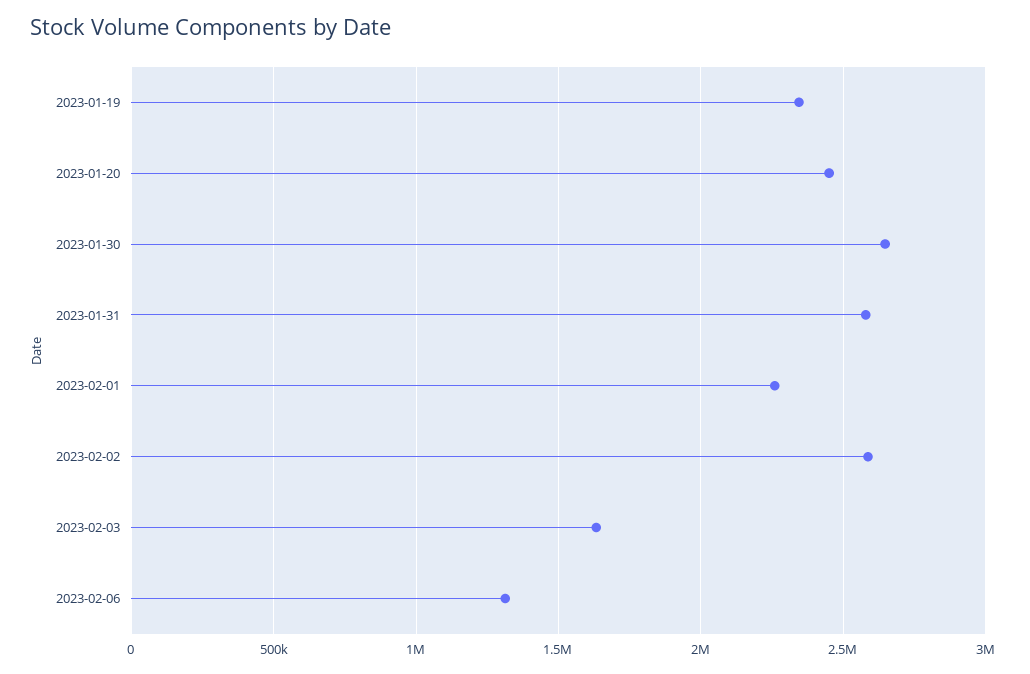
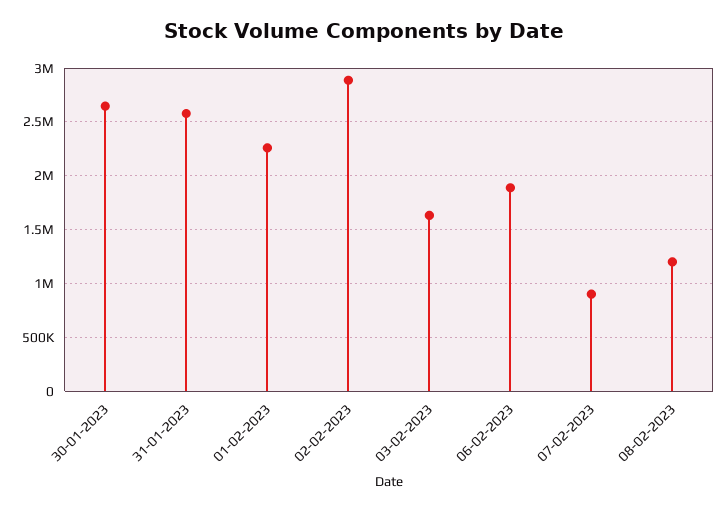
2023-01-19: 2350000 -> none
2023-01-20: 2450000 -> none
2023-02-02: 2600000 -> 2900000
2023-02-06: 1300000 -> 1900000
07-02-2023: none -> 900000
08-02-2023: none -> 1200000

